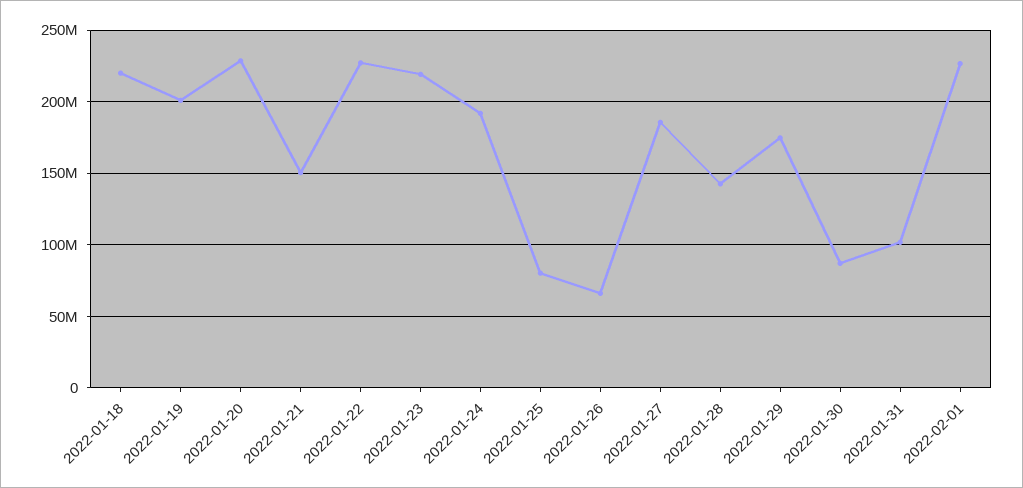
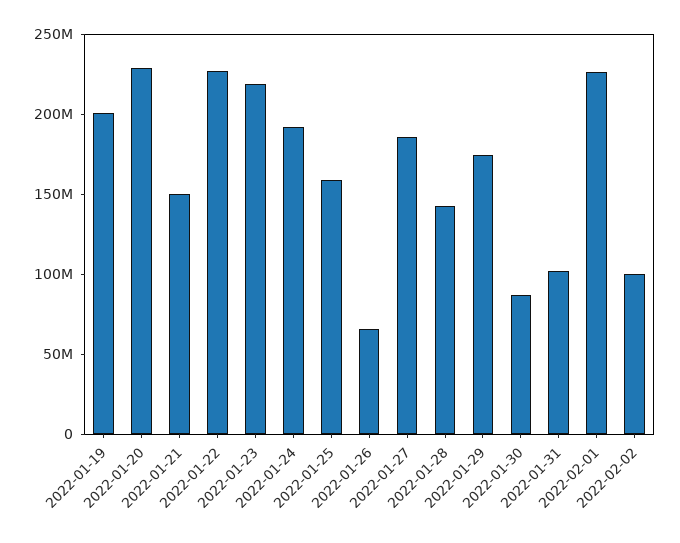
2022-01-18: 220000000 -> none
2022-01-25: 80000000 -> 160000000
2022-02-02: none -> 100000000

